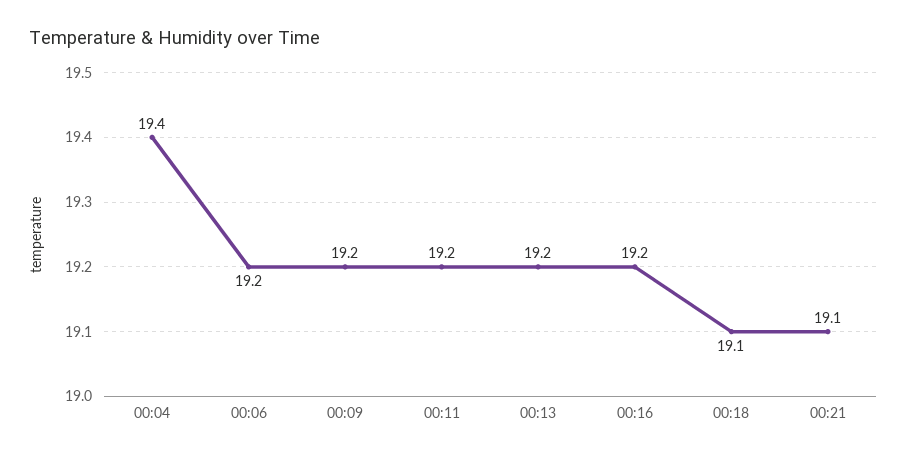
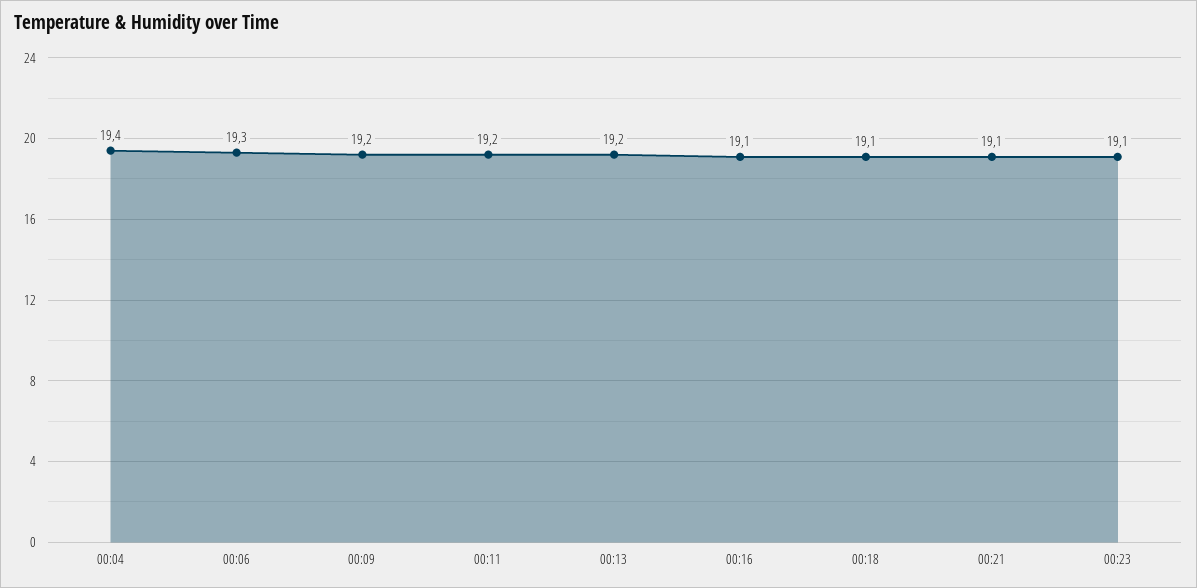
00:06: 19.2 -> 19.3
00:16: 19.2 -> 19.1
00:23: none -> 19.1

